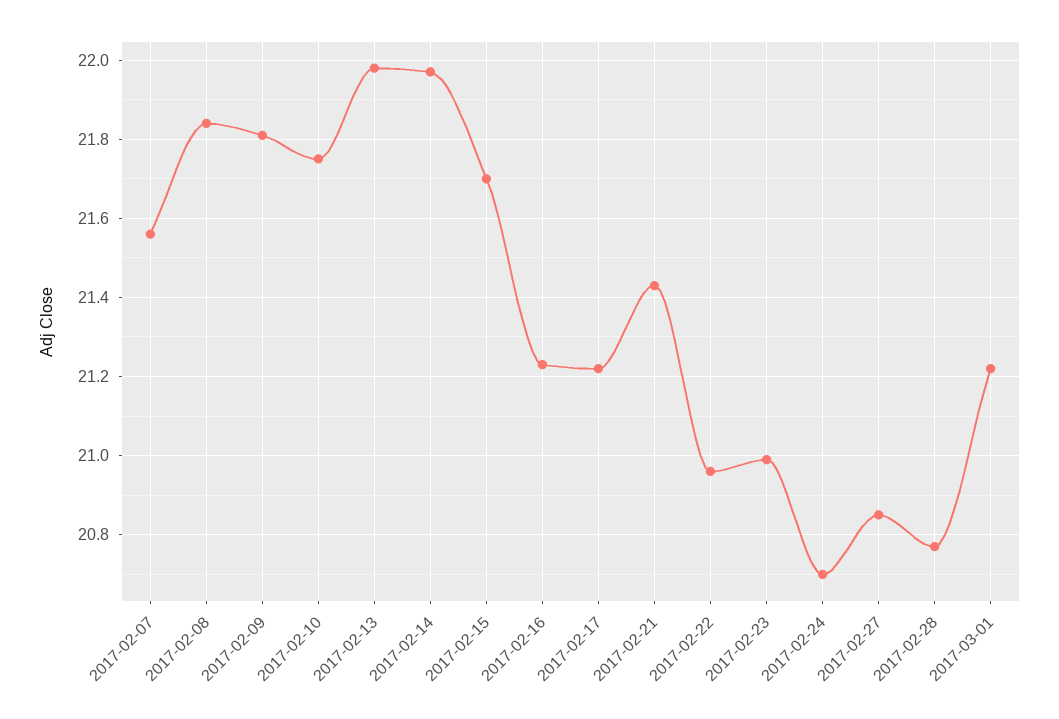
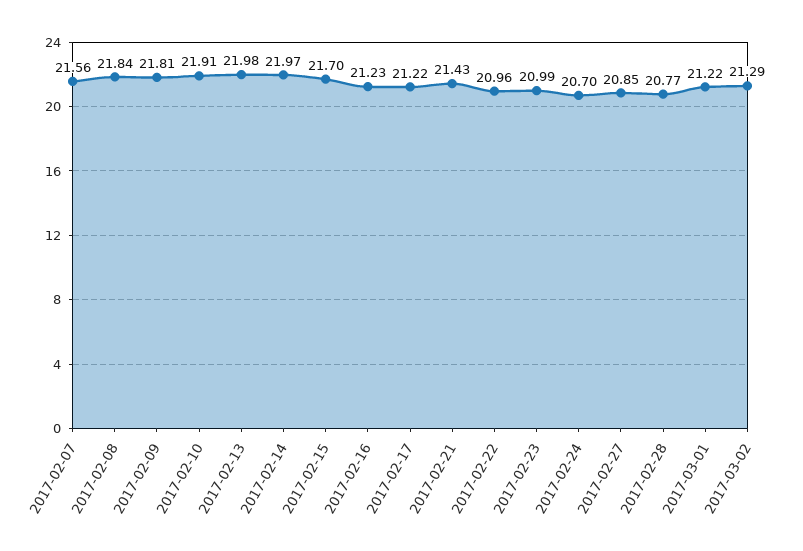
2017-02-10: 21.75 -> 21.91
2017-03-02: none -> 21.29

